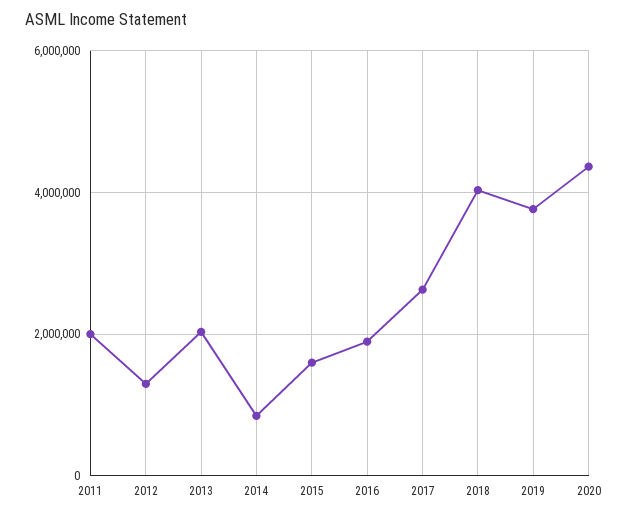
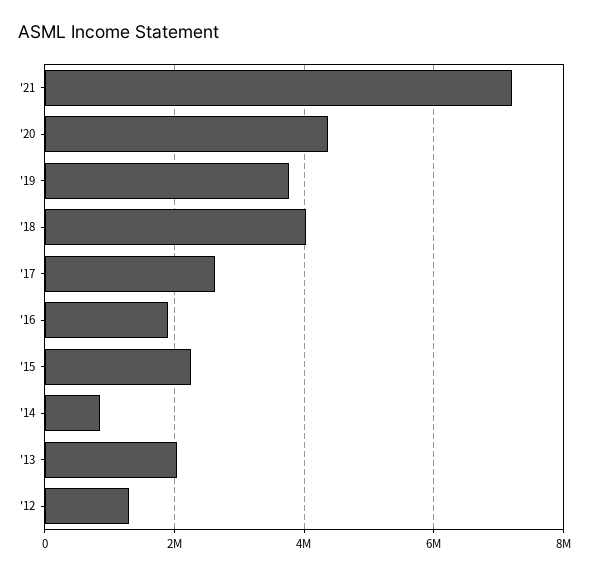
2011: 2000000 -> none
2015: 1600000 -> 2200000
'21: none -> 7200000

